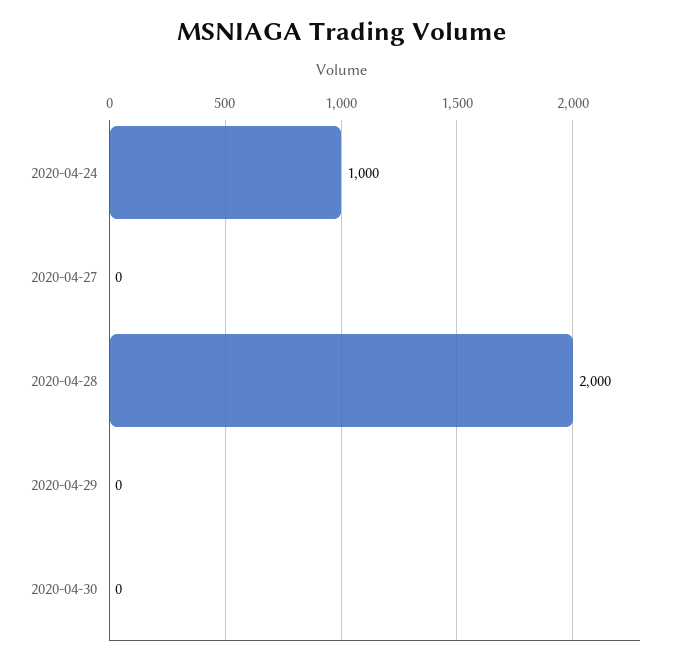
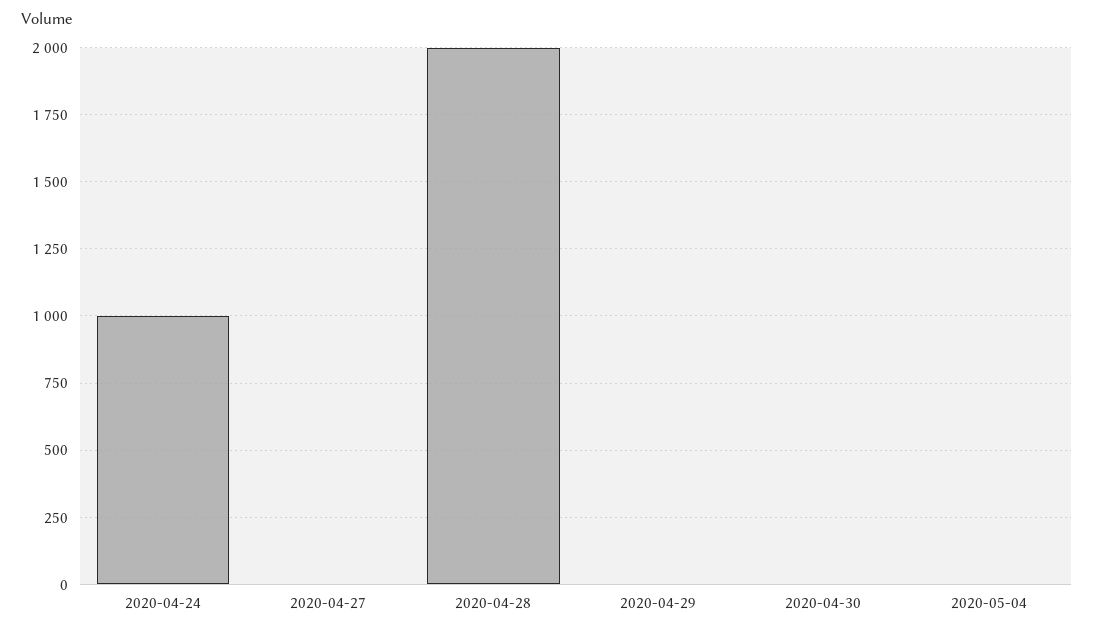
2020-05-04: none -> 0

